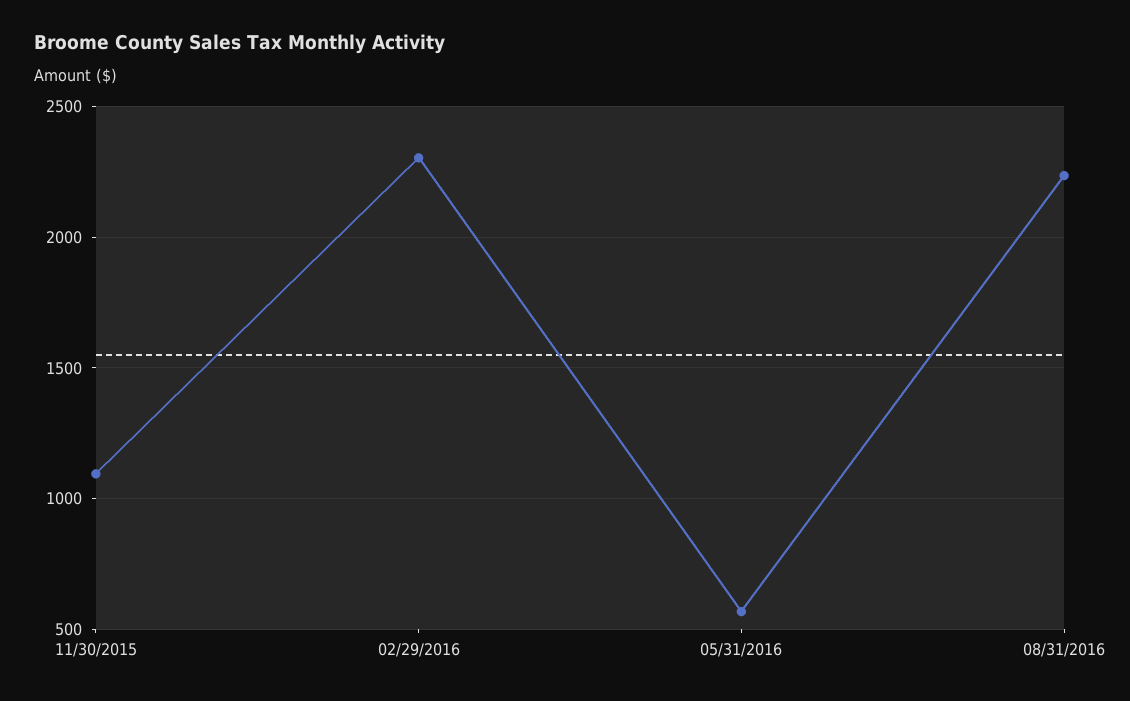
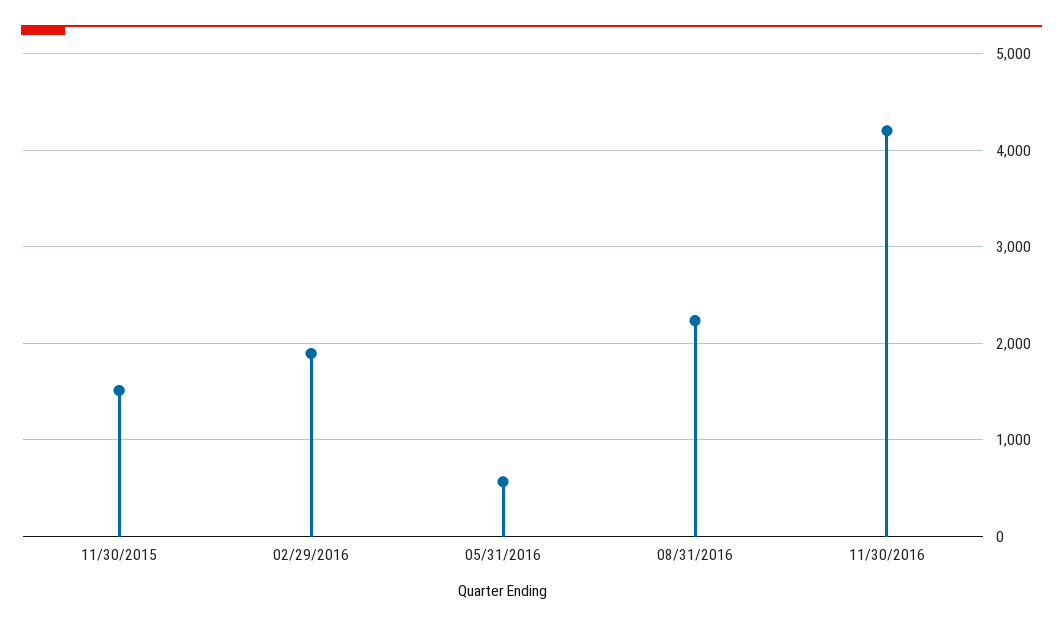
11/30/2015: 1100 -> 1500
02/29/2016: 2300 -> 1900
11/30/2016: none -> 4200

